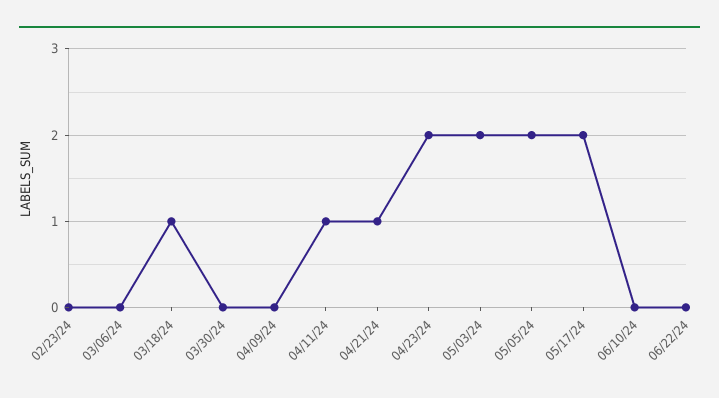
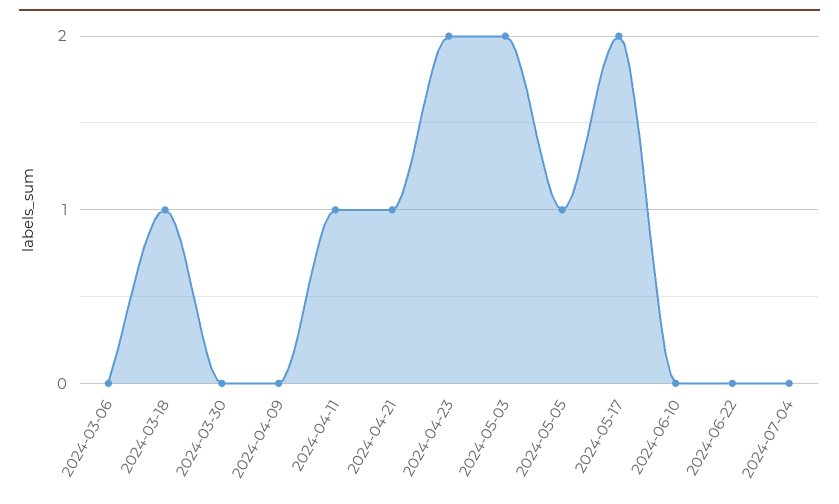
02/23/24: 0 -> none
05/05/24: 2 -> 1
2024-07-04: none -> 0

